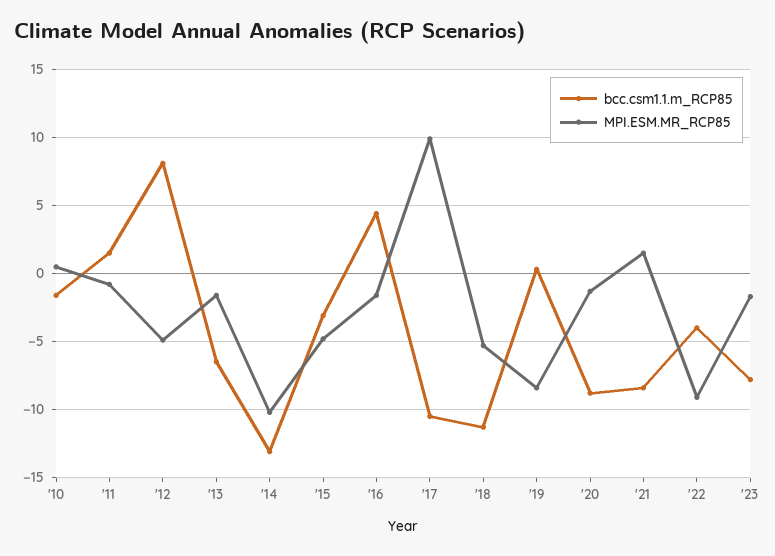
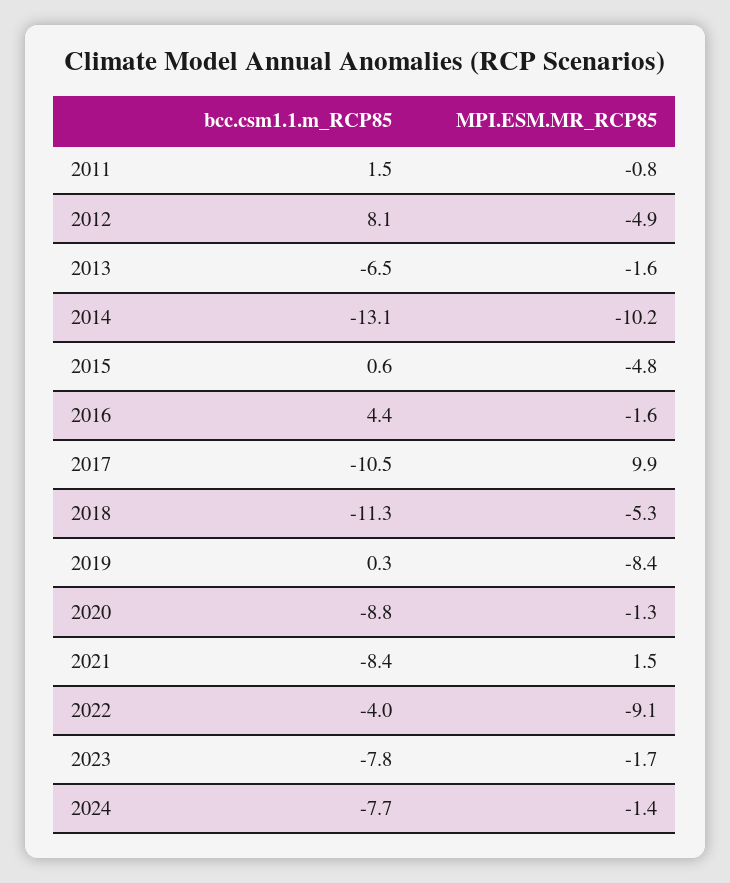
bcc.csm1.1.m_RCP85, '10: -1.5 -> none
MPI.ESM.MR_RCP85, '10: 0.5 -> none
bcc.csm1.1.m_RCP85, '15: -3 -> 0.6
bcc.csm1.1.m_RCP85, 2024: none -> -7.7
MPI.ESM.MR_RCP85, 2024: none -> -1.4

